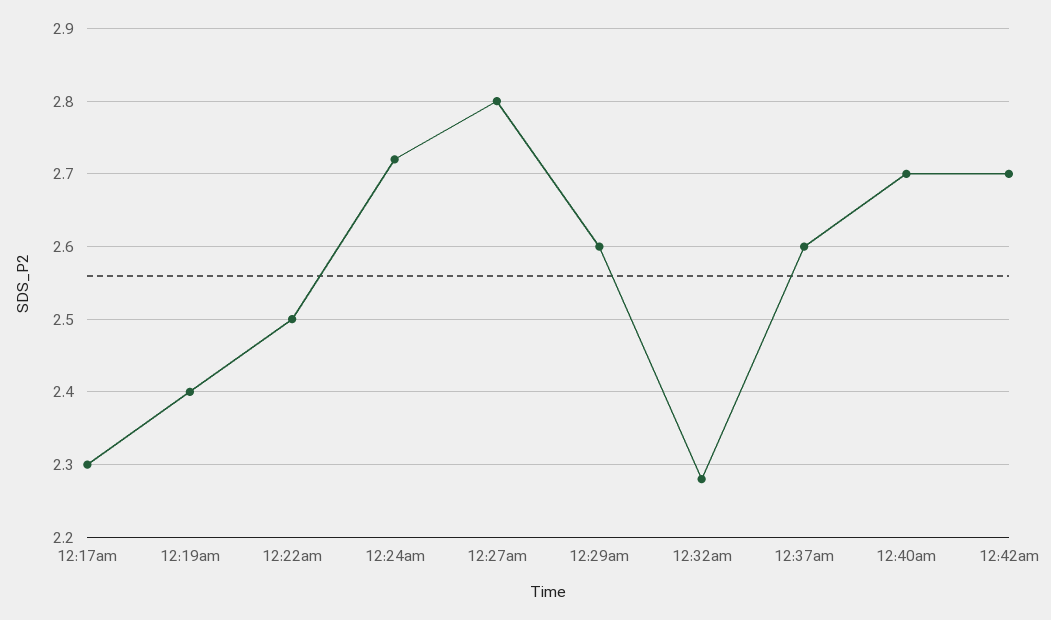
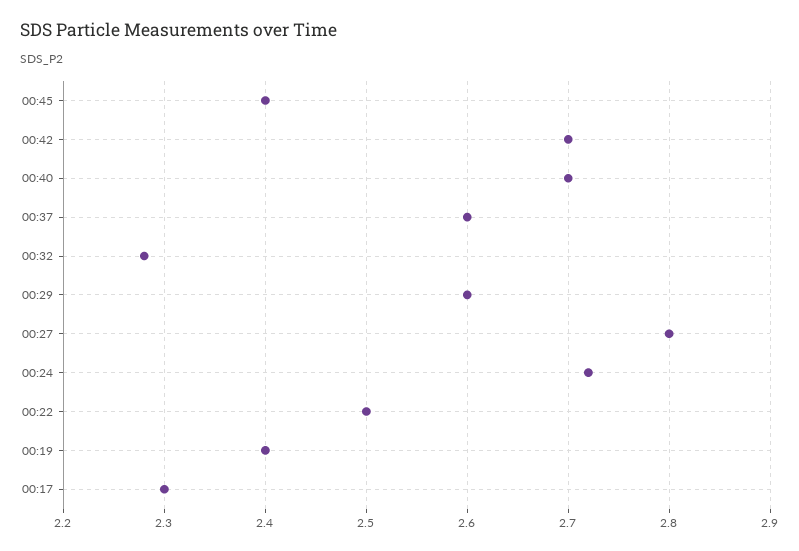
00:45: none -> 2.4

